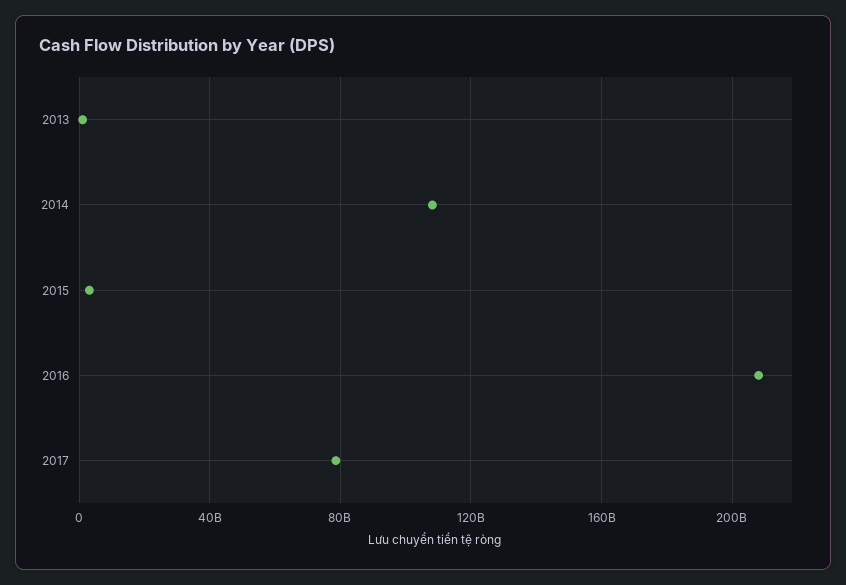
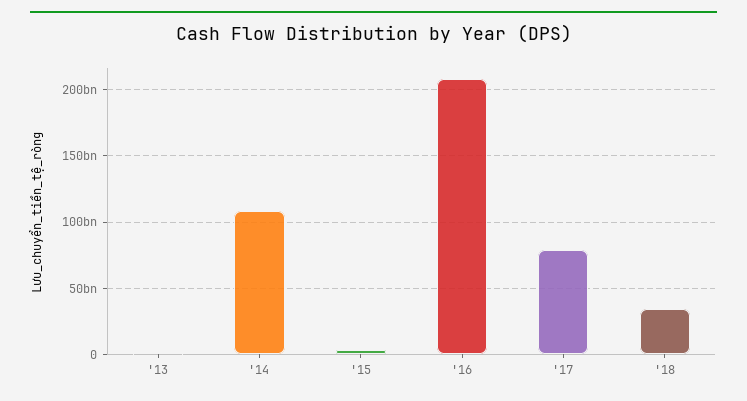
'18: none -> 35000000000

